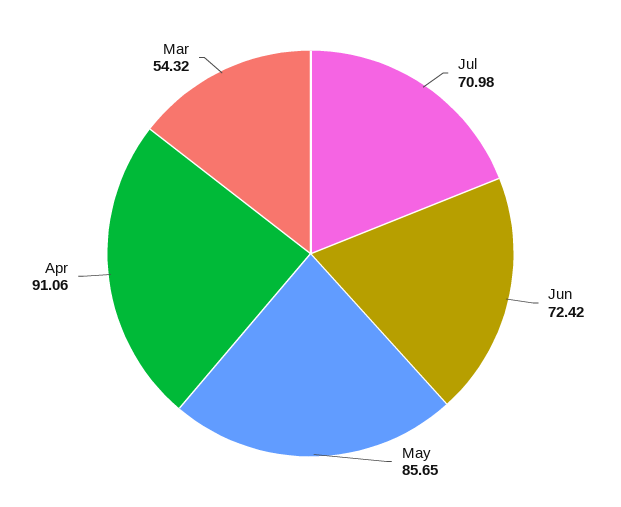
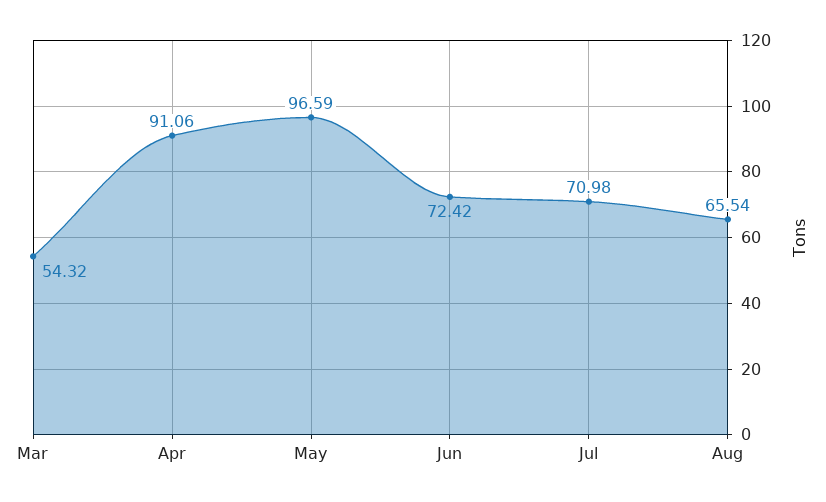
May: 85.65 -> 96.59
Aug: none -> 65.54

